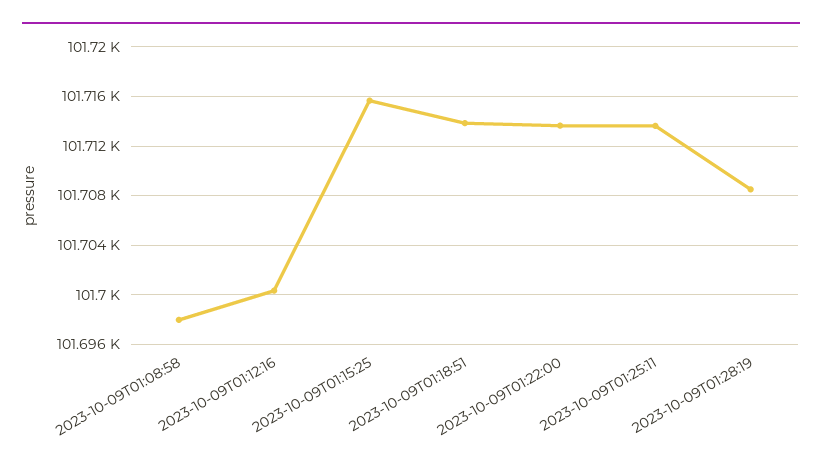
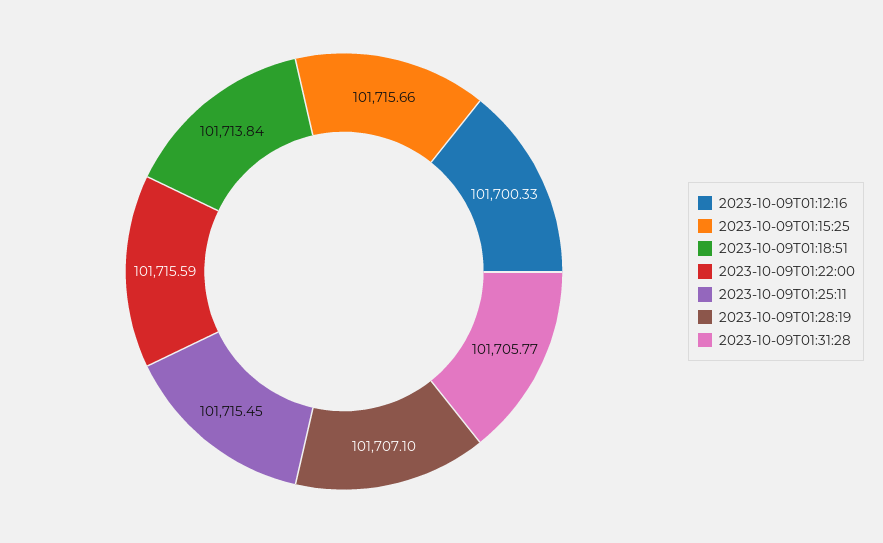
2023-10-09T01:08:58: 101698 -> none
2023-10-09T01:22:00: 101713.5 -> 101715.59
2023-10-09T01:25:11: 101713.5 -> 101715.45
2023-10-09T01:28:19: 101708.5 -> 101707.1
2023-10-09T01:31:28: none -> 101705.77

